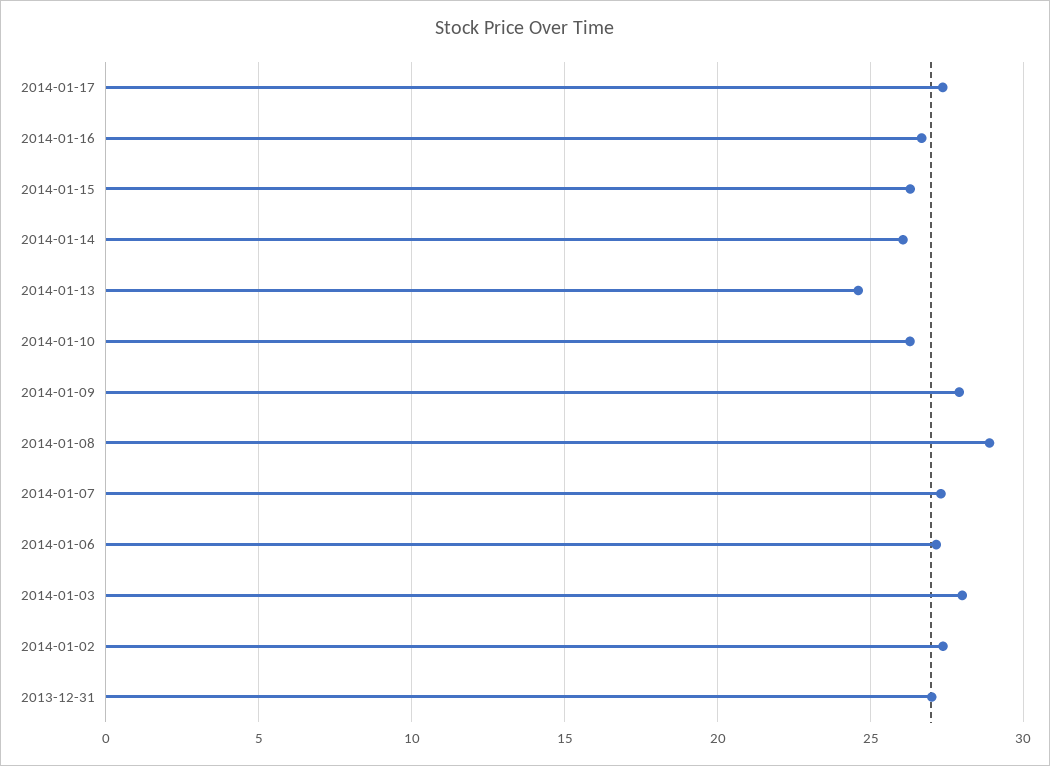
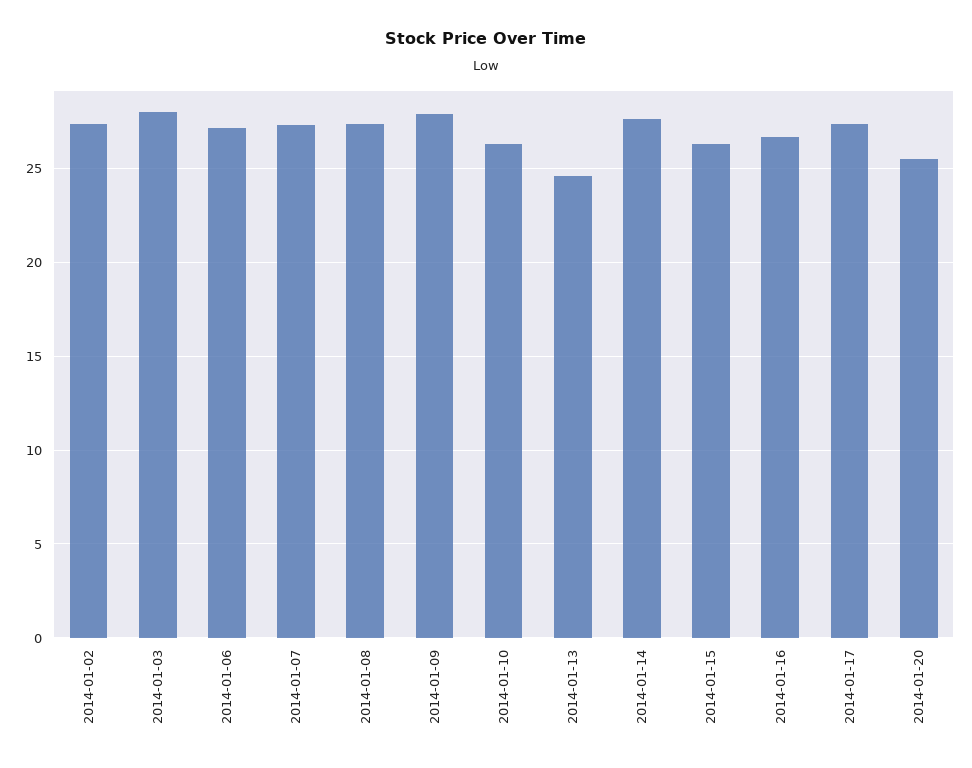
2014-01-14: 26 -> 27.5
2014-01-08: 29 -> 27.5
2013-12-31: 27 -> none
2014-01-20: none -> 25.5

